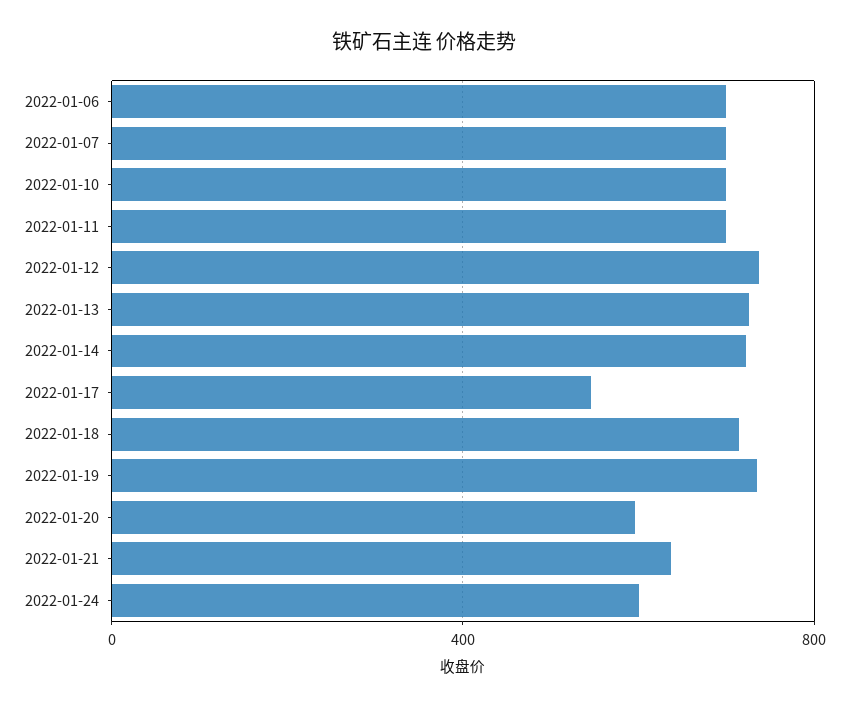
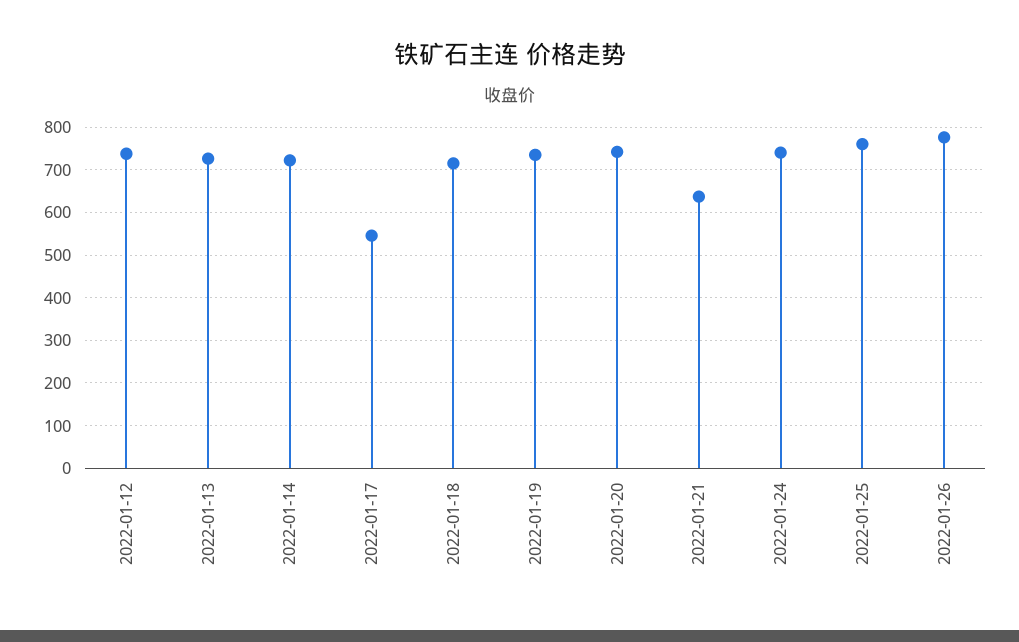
2022-01-06: 700 -> none
2022-01-07: 700 -> none
2022-01-10: 700 -> none
2022-01-11: 700 -> none
2022-01-20: 600 -> 740
2022-01-24: 600 -> 740
2022-01-25: none -> 760
2022-01-26: none -> 780

